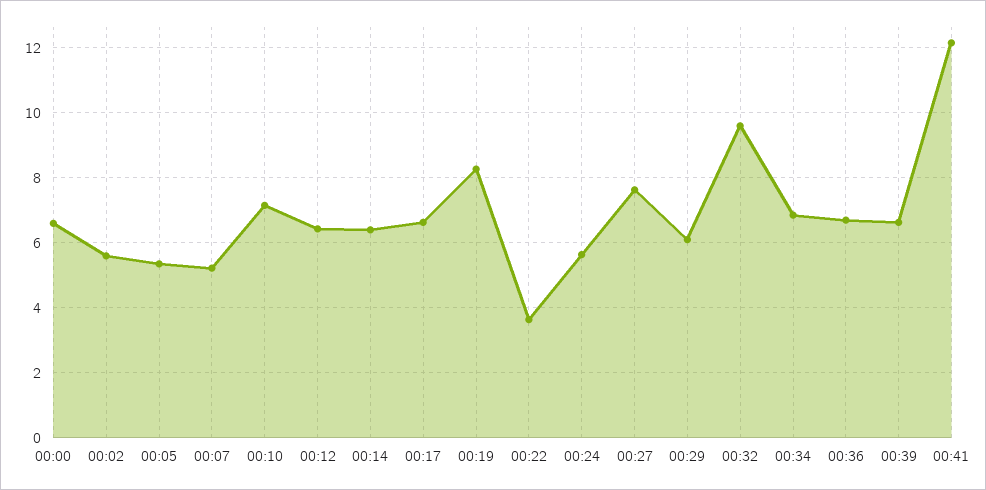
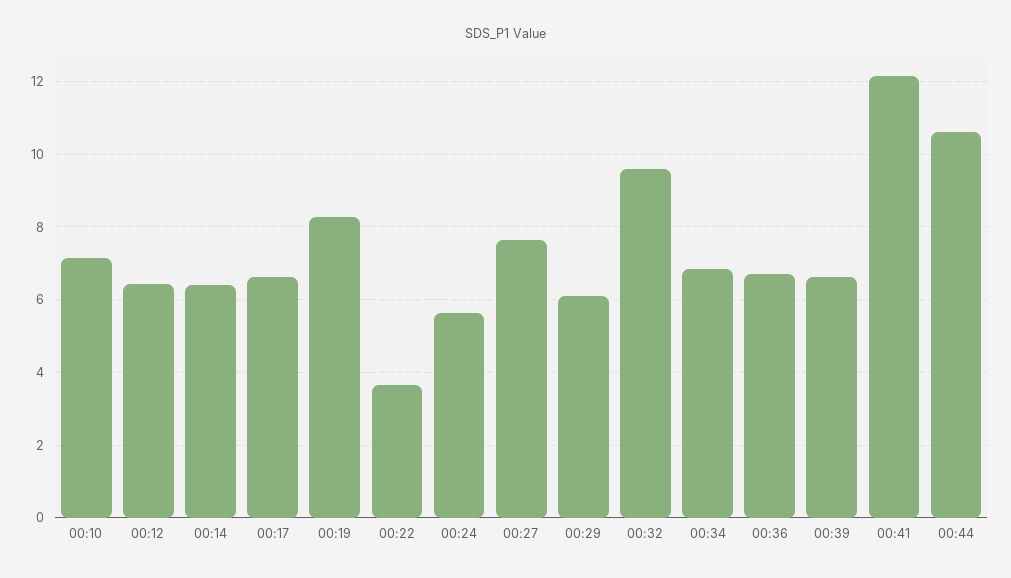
00:00: 6.6 -> none
00:02: 5.6 -> none
00:05: 5.4 -> none
00:07: 5.2 -> none
00:44: none -> 10.6

